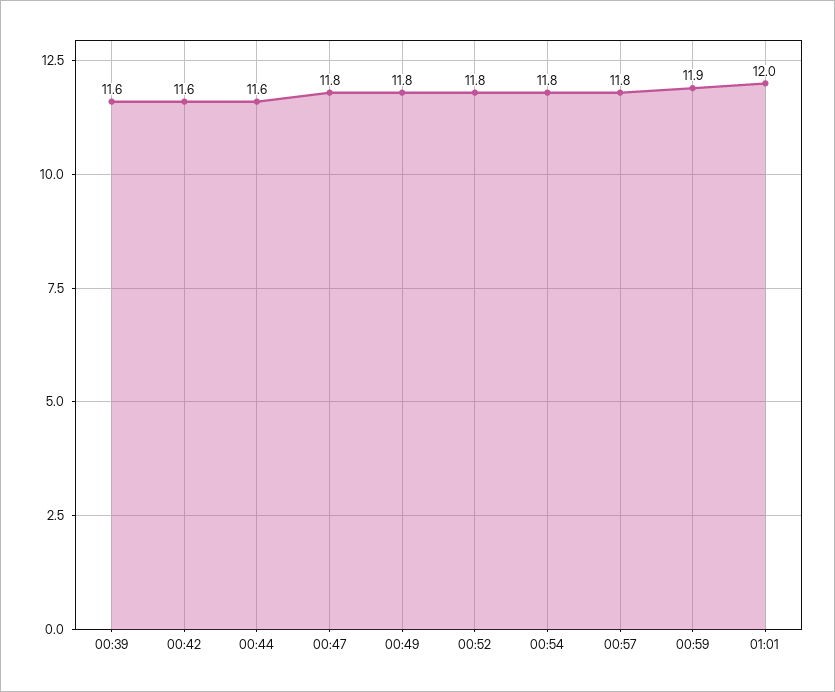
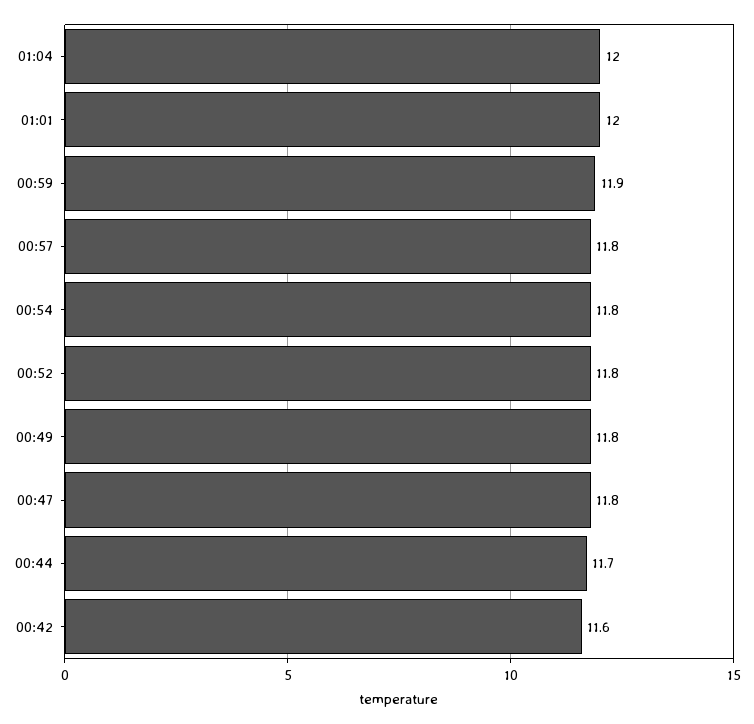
00:39: 11.6 -> none
00:44: 11.6 -> 11.7
01:04: none -> 12

